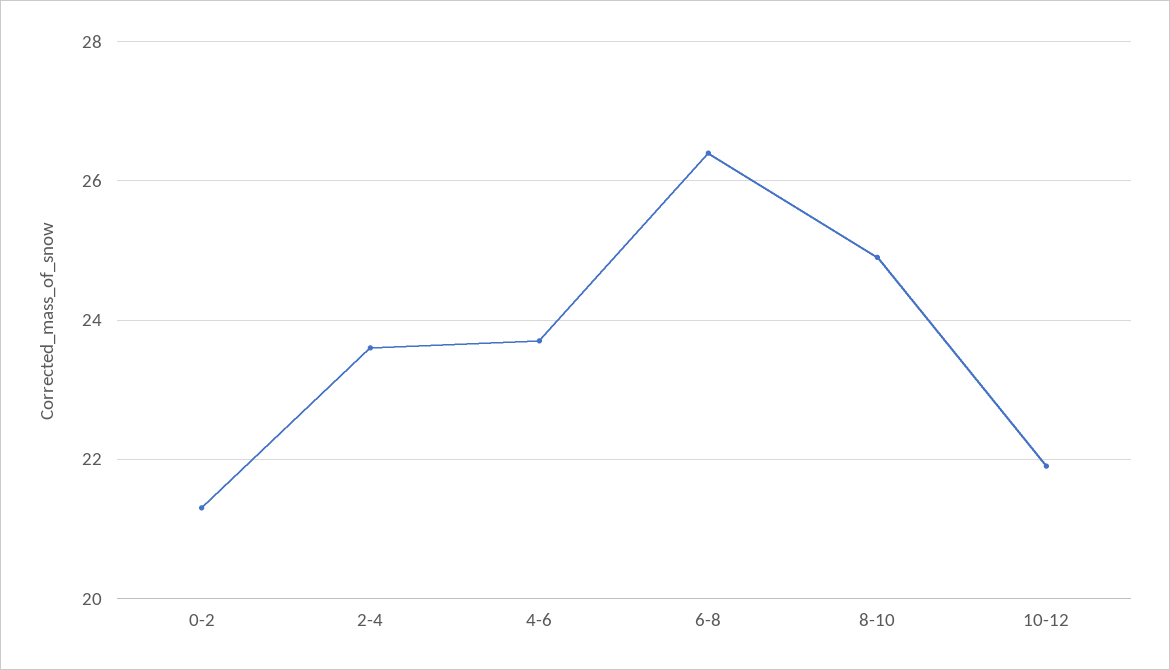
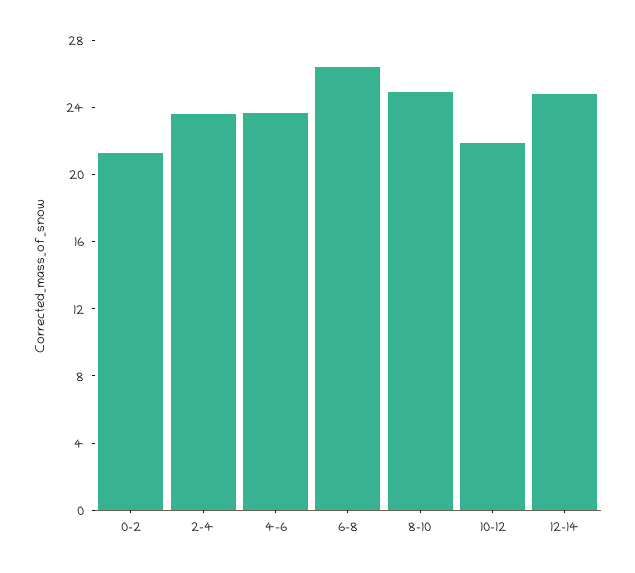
12-14: none -> 25

